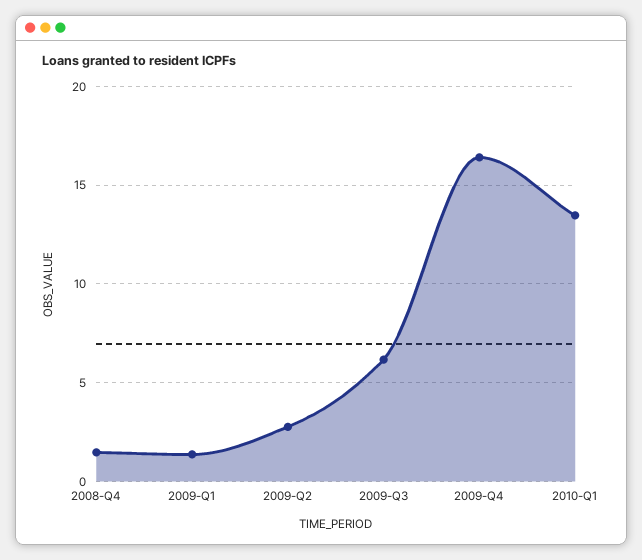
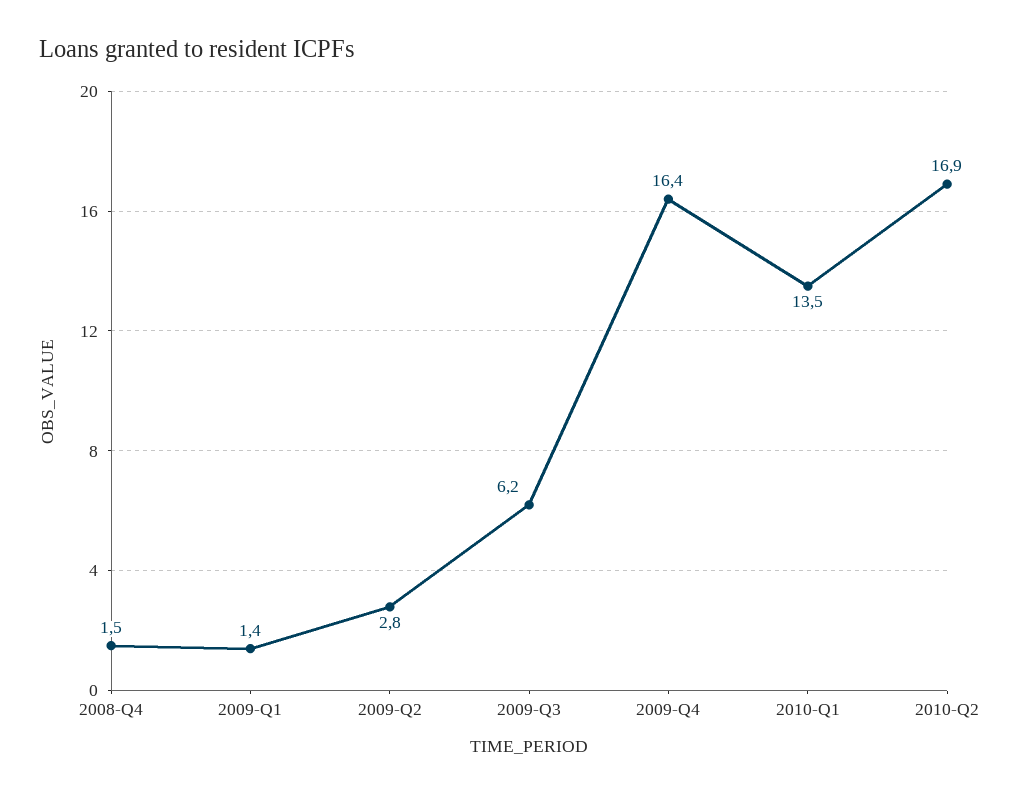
2010-Q2: none -> 16.9

